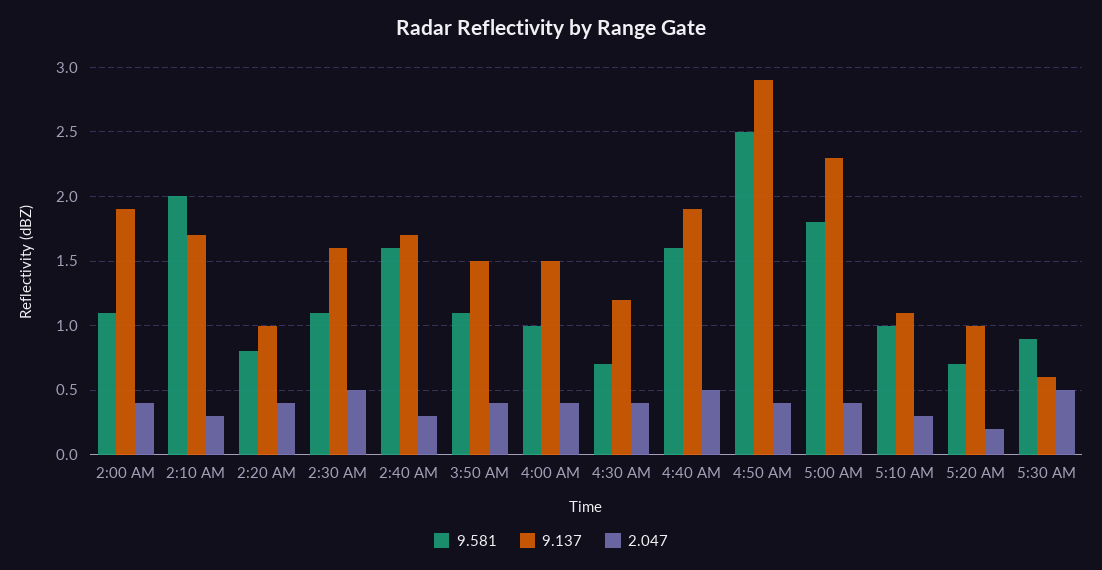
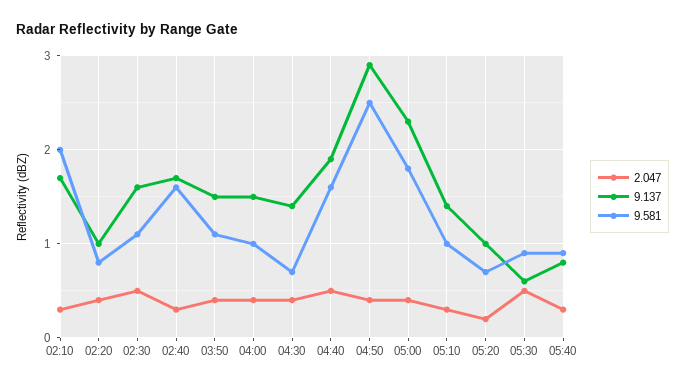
9.581, 2:00 AM: 1.1 -> none
9.137, 2:00 AM: 1.9 -> none
2.047, 2:00 AM: 0.4 -> none
9.137, 4:30 AM: 1.2 -> 1.4
9.137, 5:10 AM: 1.1 -> 1.4
2.047, 05:40: none -> 0.3
9.137, 05:40: none -> 0.8
9.581, 05:40: none -> 0.9

